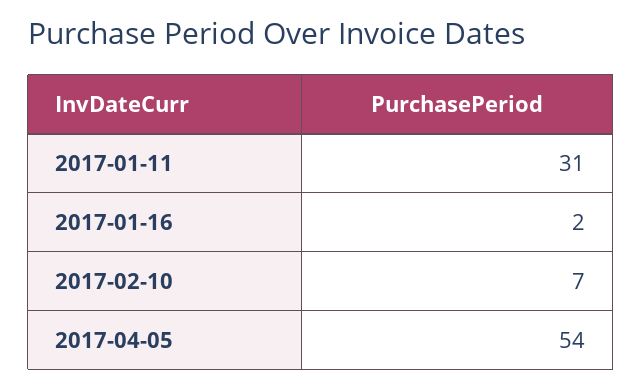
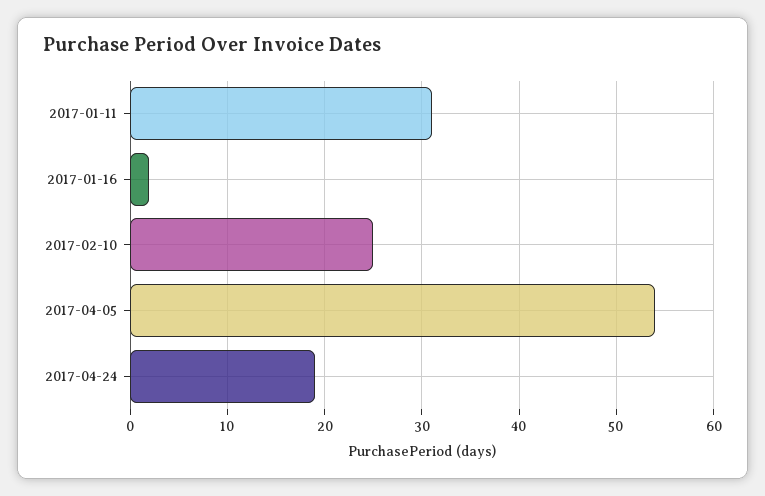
2017-02-10: 7 -> 25
2017-04-24: none -> 19

